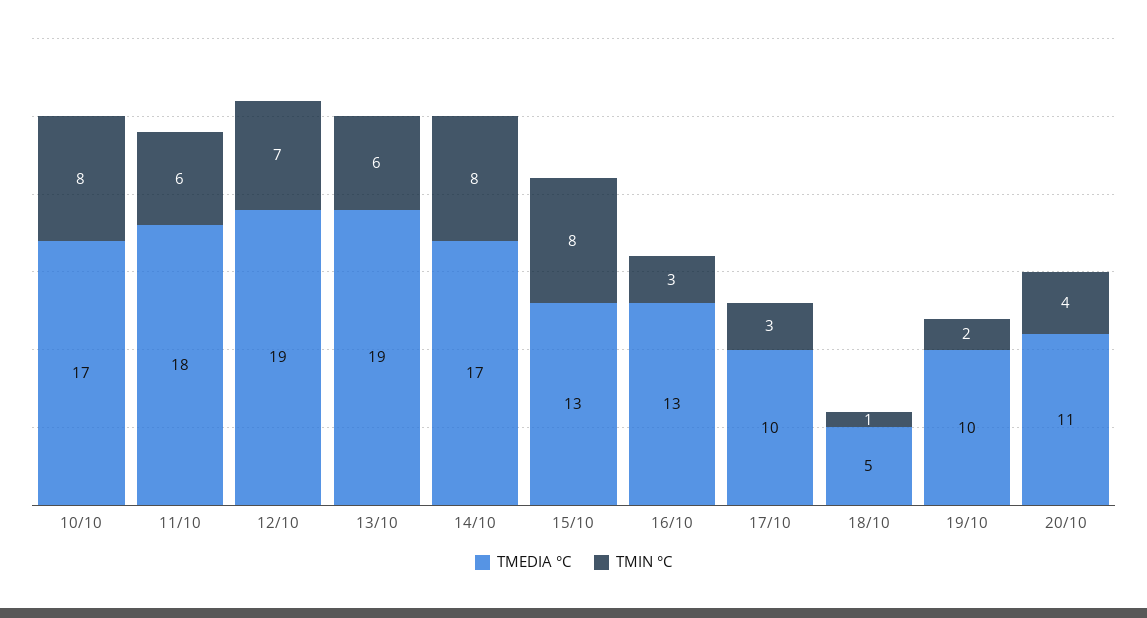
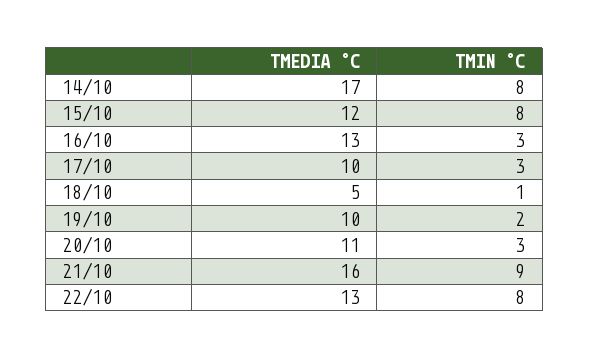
TMEDIA °C, 10/10: 17 -> none
TMIN °C, 10/10: 8 -> none
TMEDIA °C, 11/10: 18 -> none
TMIN °C, 11/10: 6 -> none
TMEDIA °C, 12/10: 19 -> none
TMIN °C, 12/10: 7 -> none
TMEDIA °C, 13/10: 19 -> none
TMIN °C, 13/10: 6 -> none
TMEDIA °C, 15/10: 13 -> 12
TMIN °C, 20/10: 4 -> 3
TMEDIA °C, 21/10: none -> 16
TMIN °C, 21/10: none -> 9
TMEDIA °C, 22/10: none -> 13
TMIN °C, 22/10: none -> 8

